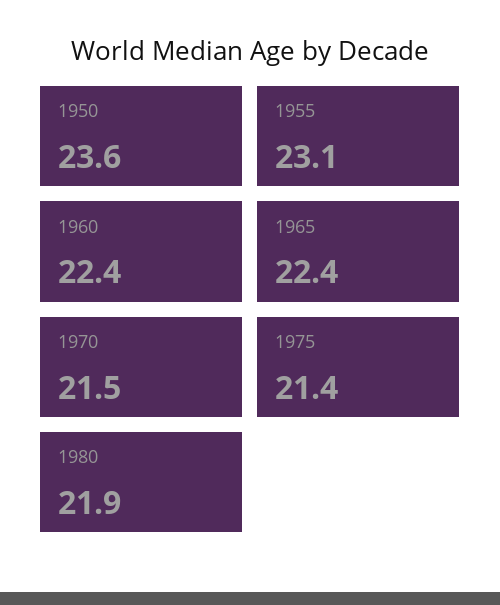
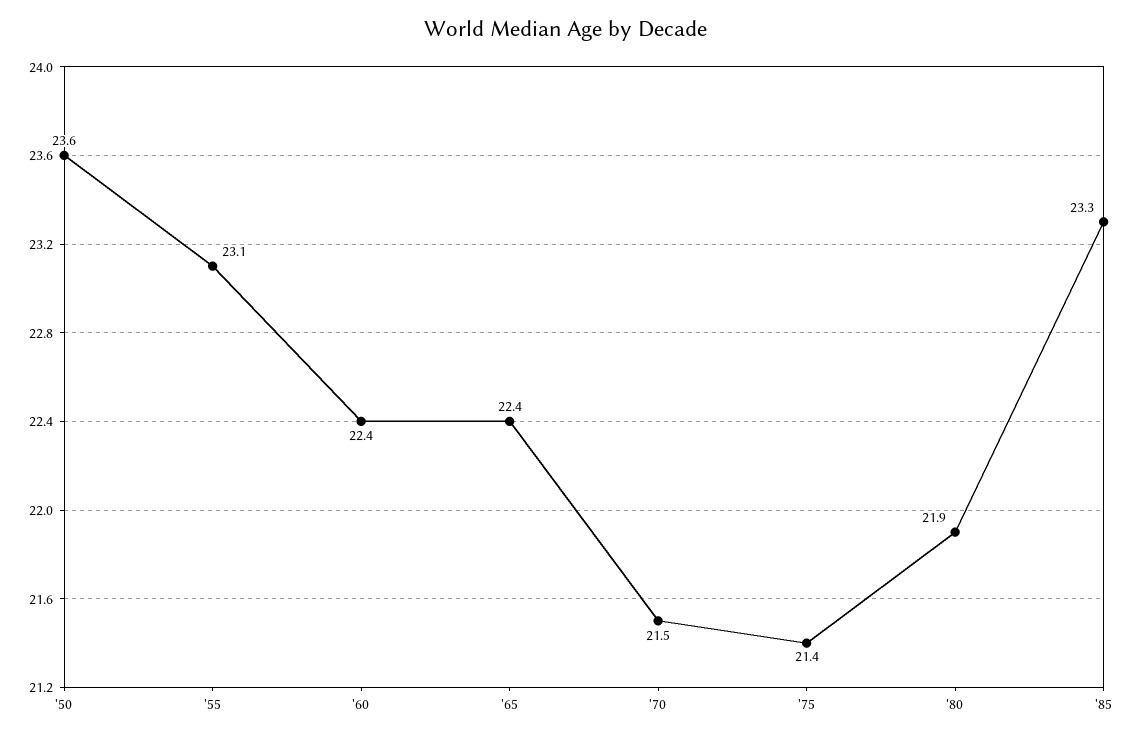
'85: none -> 23.3

